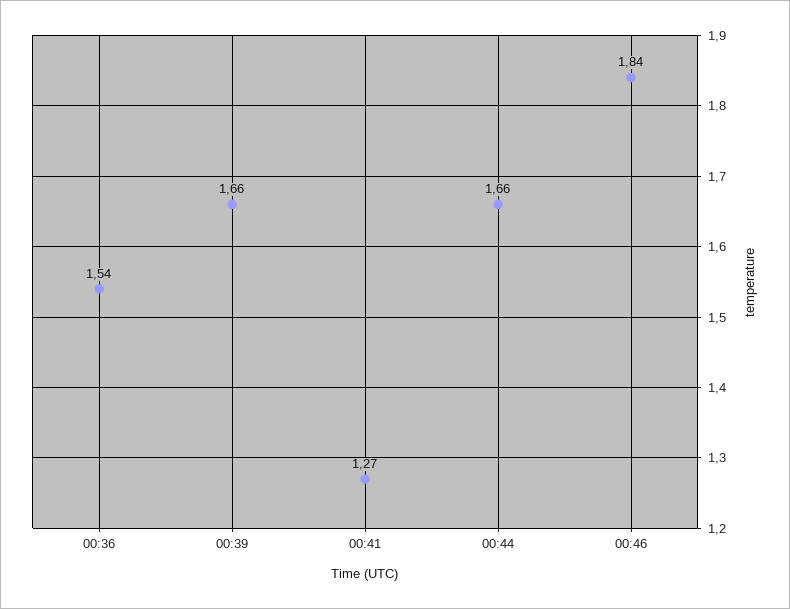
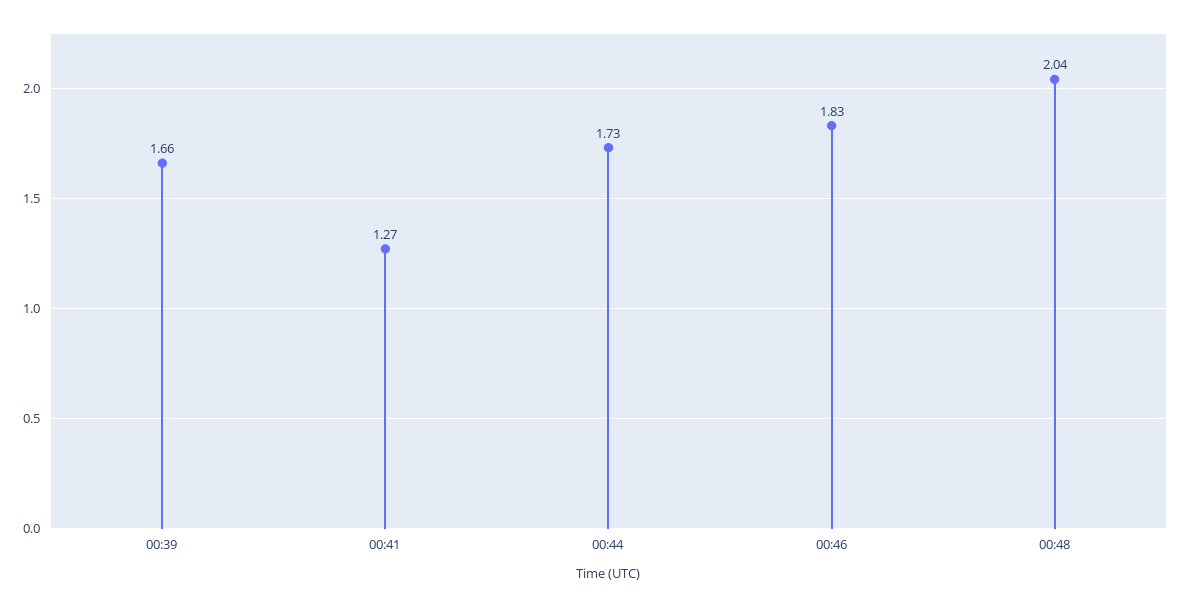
00:36: 1.54 -> none
00:44: 1.66 -> 1.73
00:46: 1.84 -> 1.83
00:48: none -> 2.04

